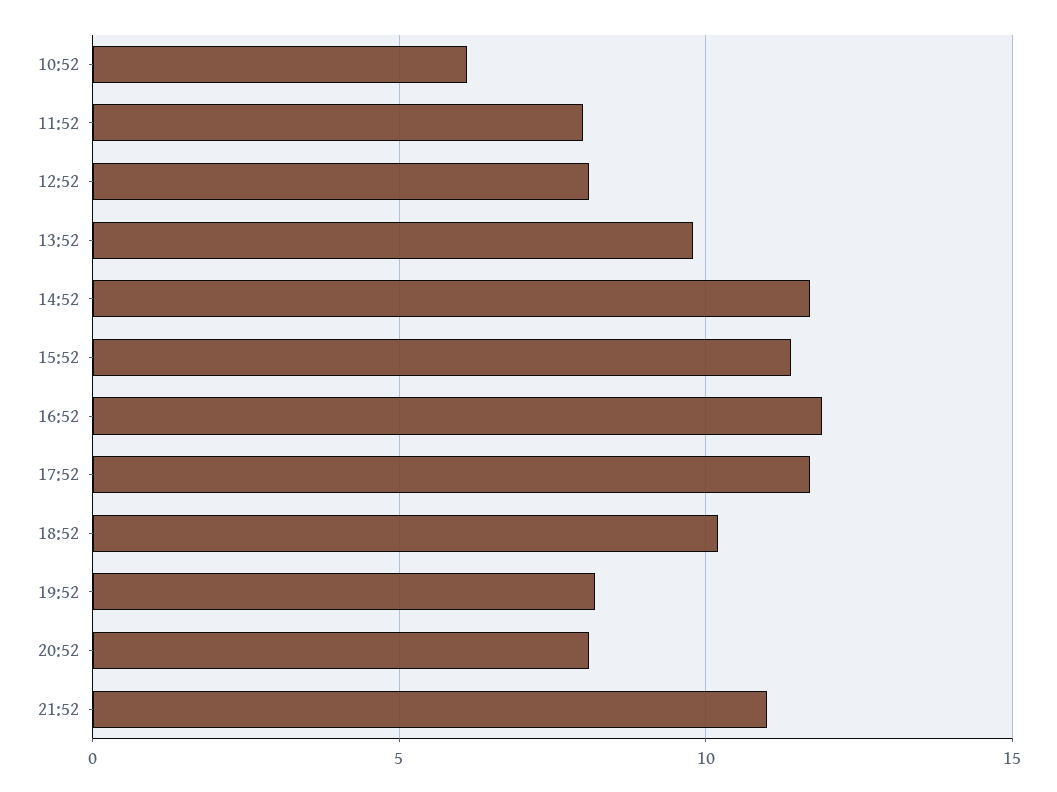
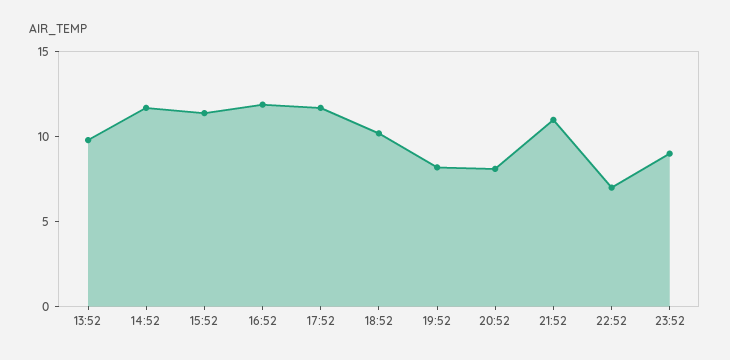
10:52: 6 -> none
11:52: 8 -> none
12:52: 8 -> none
22:52: none -> 7
23:52: none -> 9

